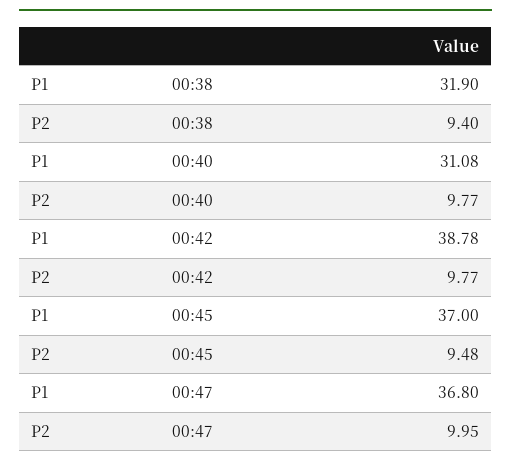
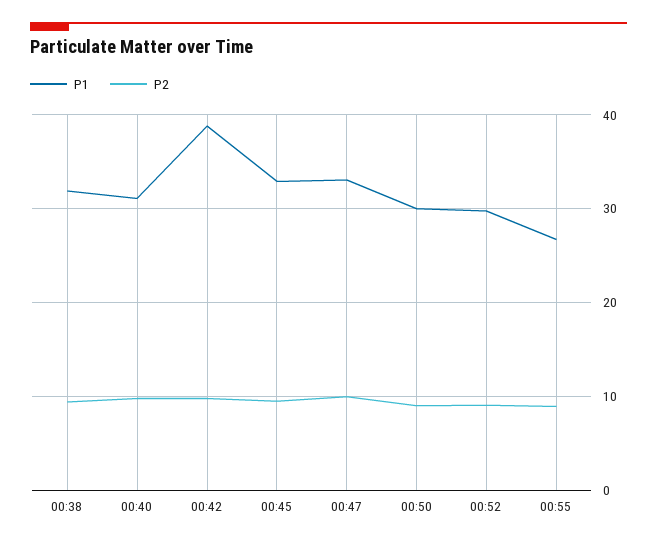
P1, 00:45: 37 -> 33
P1, 00:47: 36.8 -> 33
P1, 00:50: none -> 30
P2, 00:50: none -> 9
P1, 00:52: none -> 30
P2, 00:52: none -> 9
P1, 00:55: none -> 27
P2, 00:55: none -> 9

